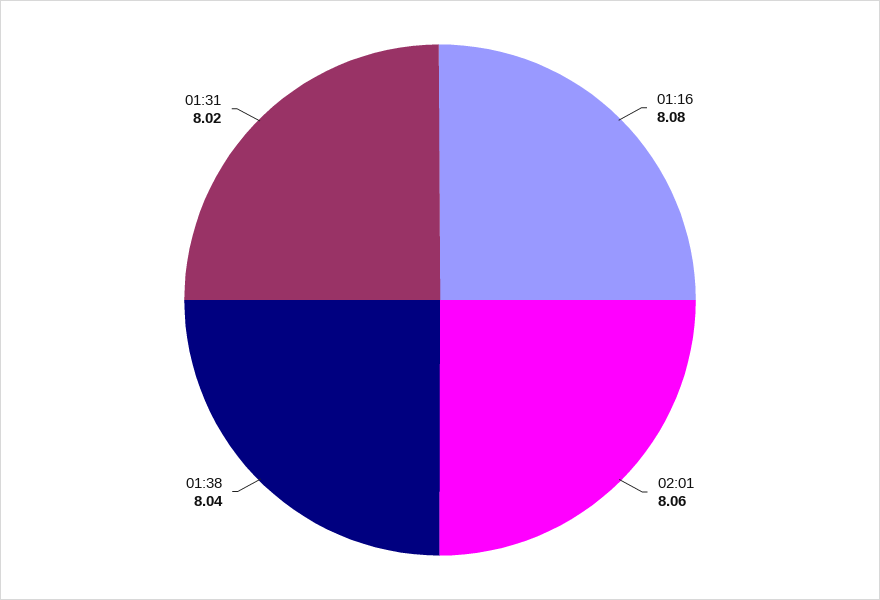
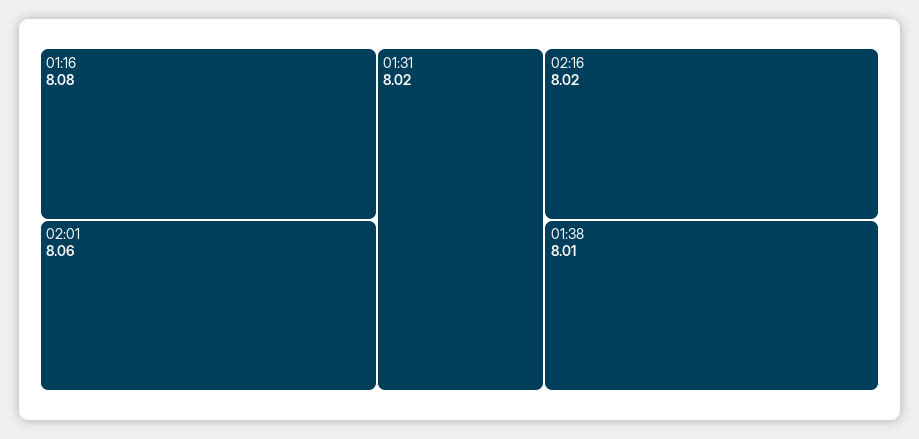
01:38: 8.04 -> 8.01
02:16: none -> 8.02

